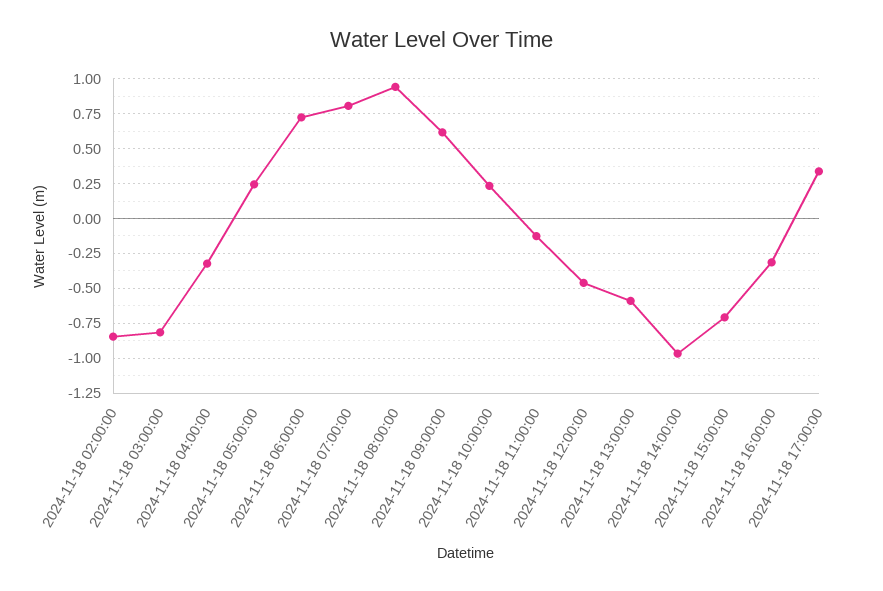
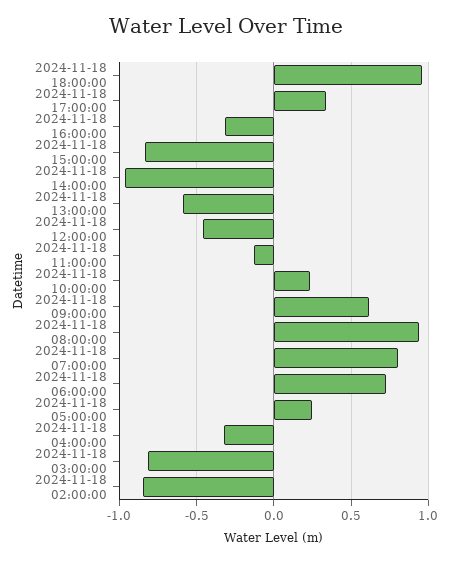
2024-11-18 15:00:00: -0.7 -> -0.85
2024-11-18 18:00:00: none -> 0.95

